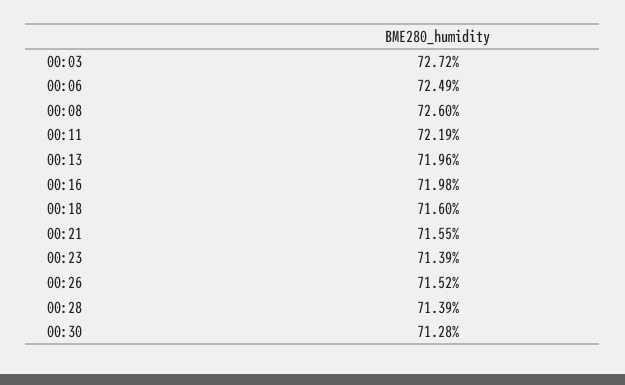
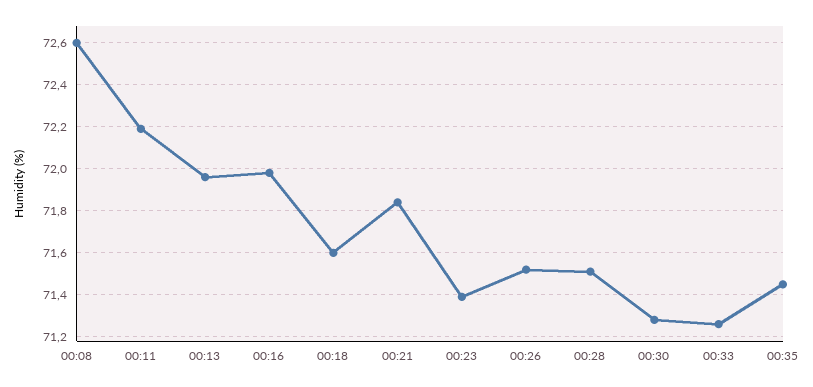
00:03: 72.72 -> none
00:06: 72.49 -> none
00:21: 71.55 -> 71.85
00:28: 71.39 -> 71.5
00:33: none -> 71.25
00:35: none -> 71.45

